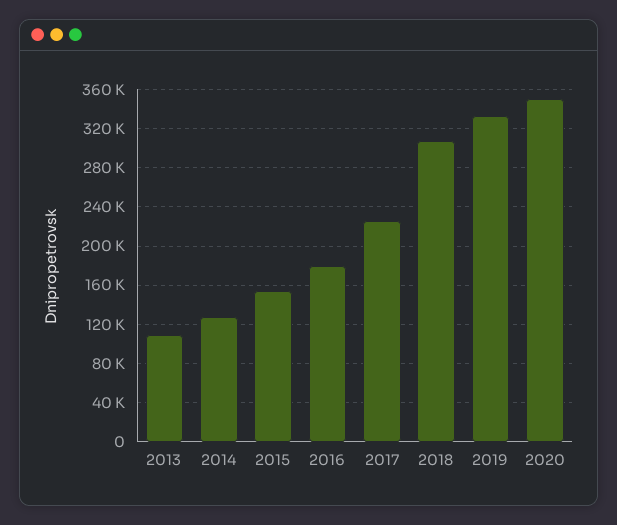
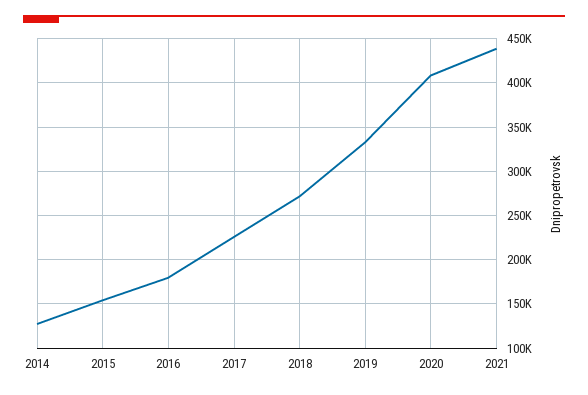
2013: 110000 -> none
2018: 310000 -> 270000
2020: 350000 -> 410000
2021: none -> 440000

